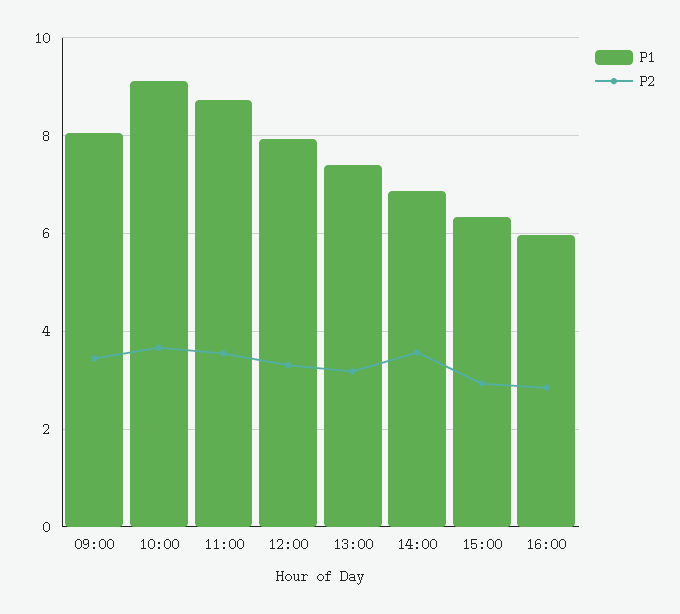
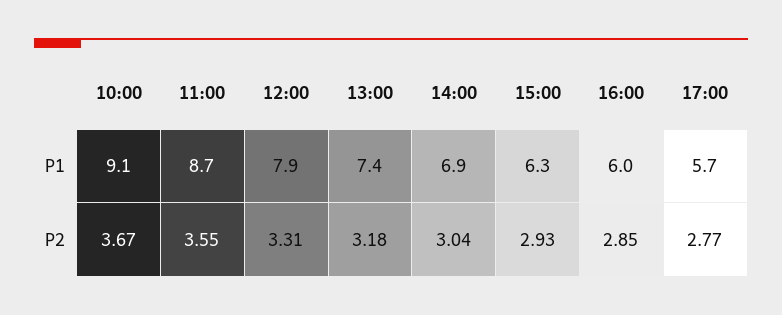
P1, 09:00: 8 -> none
P2, 09:00: 3.4 -> none
P2, 14:00: 3.6 -> 3.04
P1, 17:00: none -> 5.7
P2, 17:00: none -> 2.77

